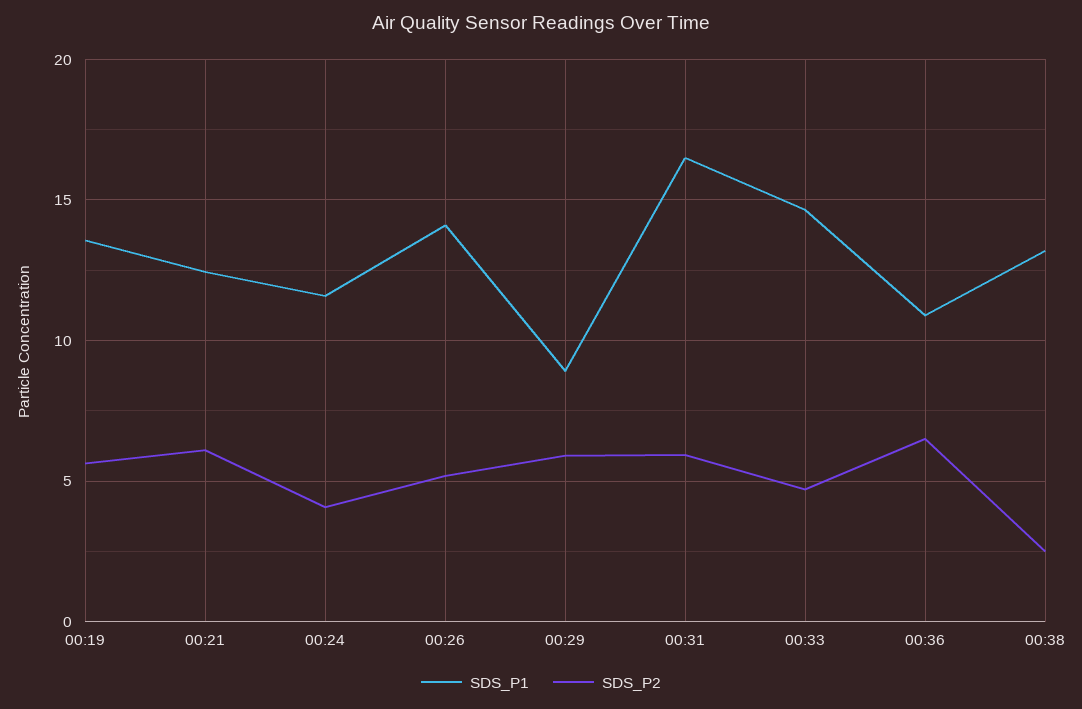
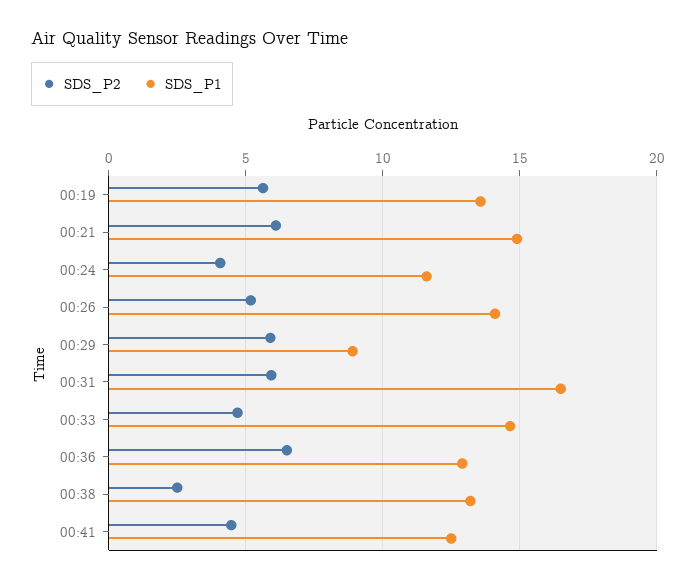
SDS_P1, 00:21: 12.5 -> 15
SDS_P1, 00:36: 11 -> 13
SDS_P2, 00:41: none -> 4.5
SDS_P1, 00:41: none -> 12.5

